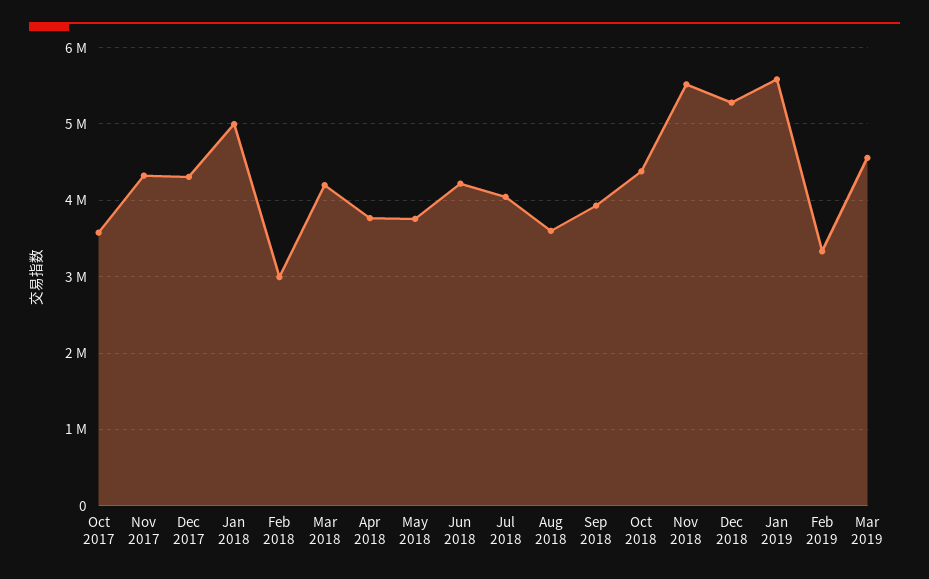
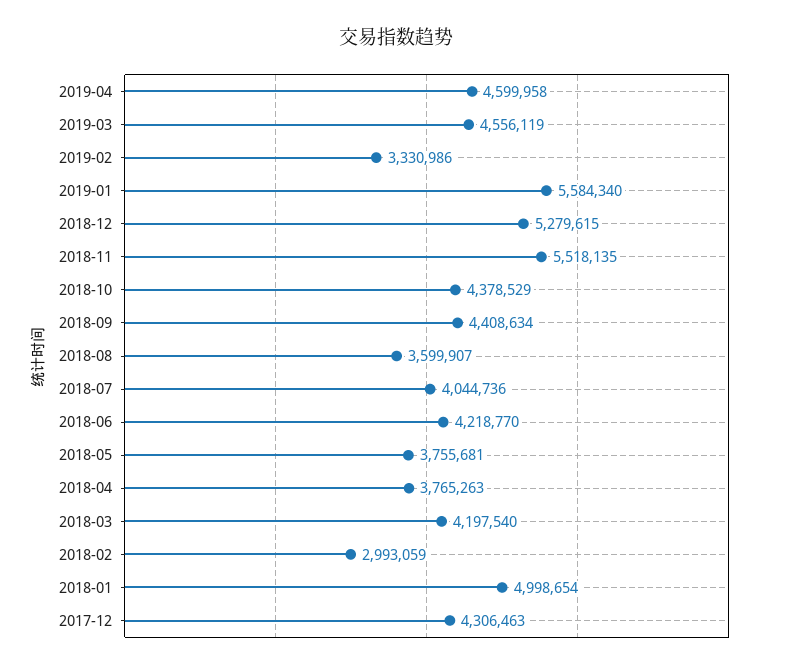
Oct 2017: 3600000 -> none
Nov 2017: 4300000 -> none
Sep 2018: 3900000 -> 4408634
2019-04: none -> 4599958

